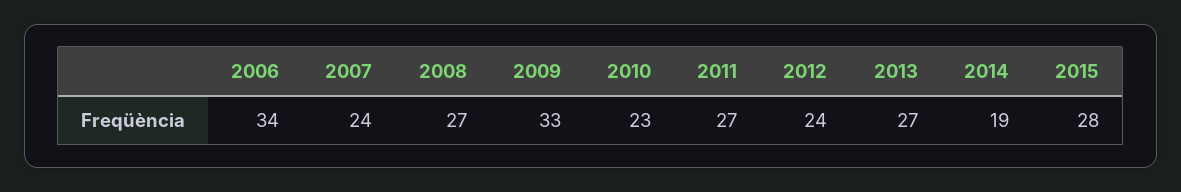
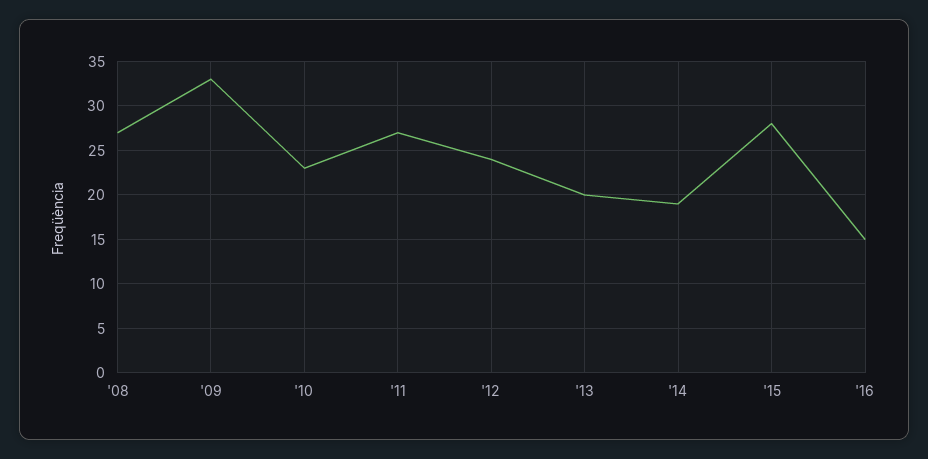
2006: 34 -> none
2007: 24 -> none
2013: 27 -> 20
'16: none -> 15

